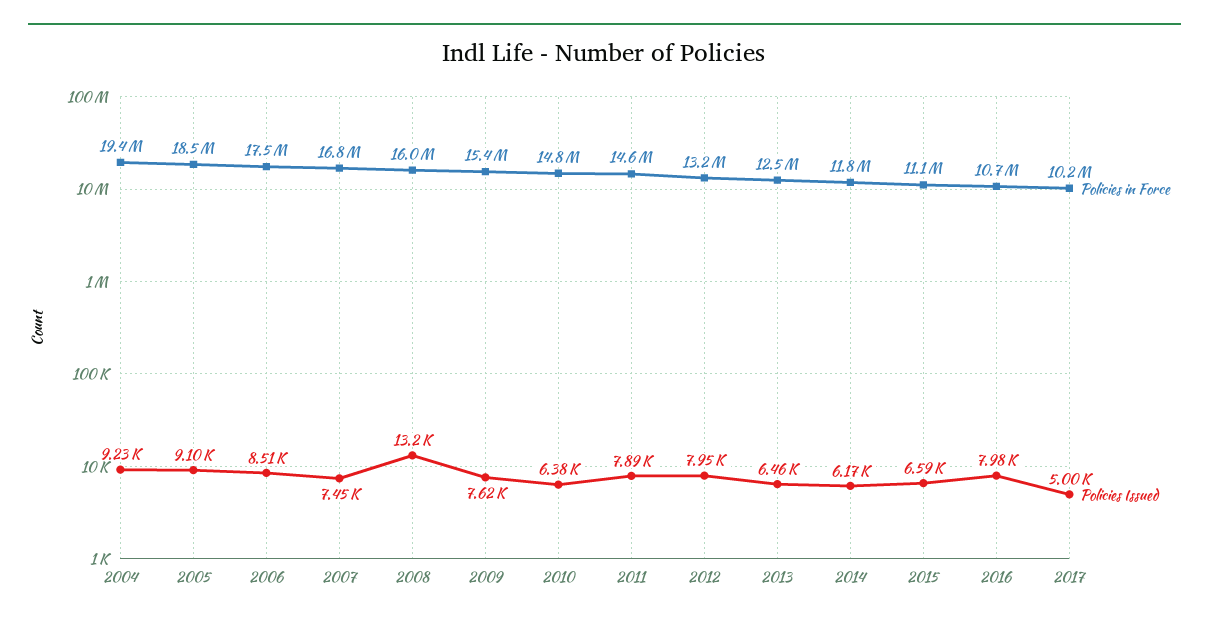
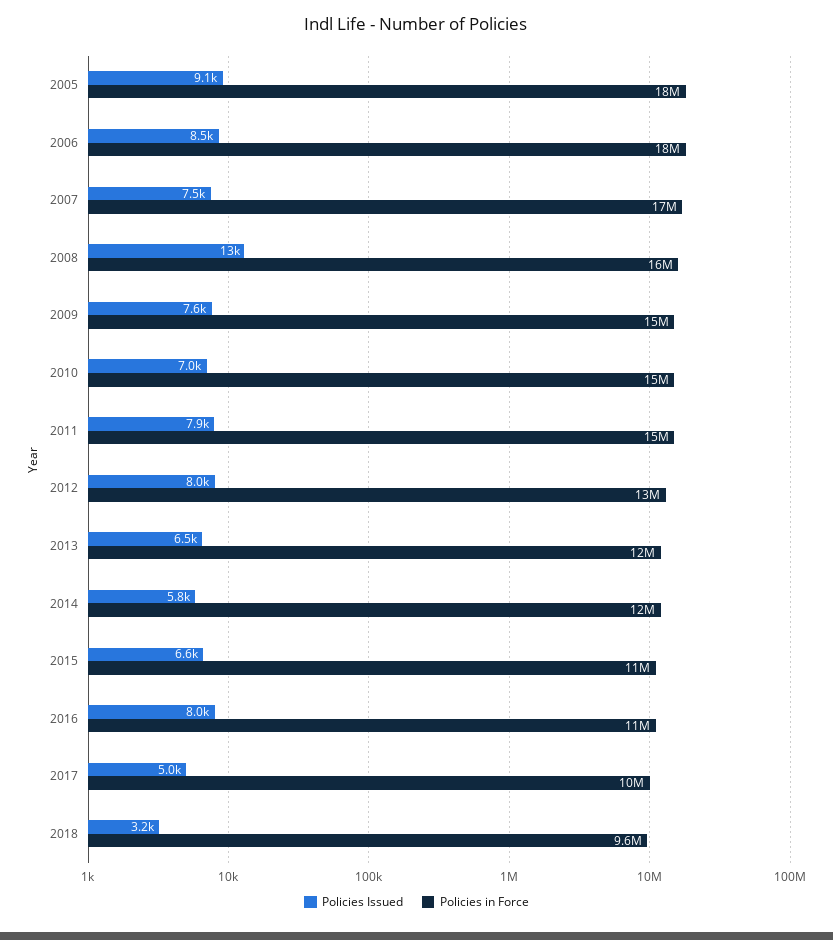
Policies in Force, 2004: 19400000 -> none
Policies Issued, 2004: 9230 -> none
Policies Issued, 2010: 6380 -> 7000
Policies Issued, 2014: 6170 -> 5800
Policies Issued, 2018: none -> 3200
Policies in Force, 2018: none -> 9600000

